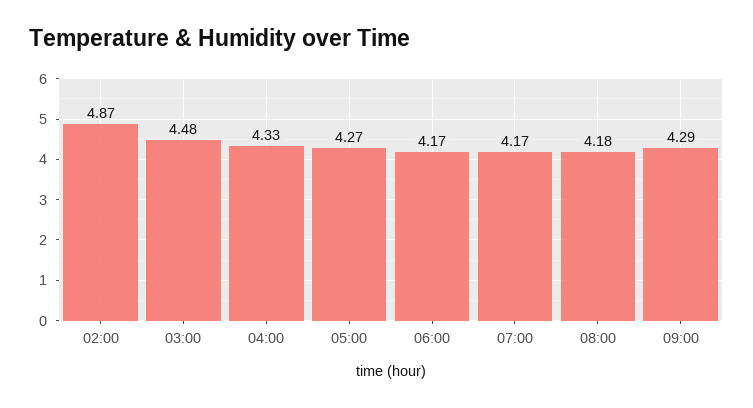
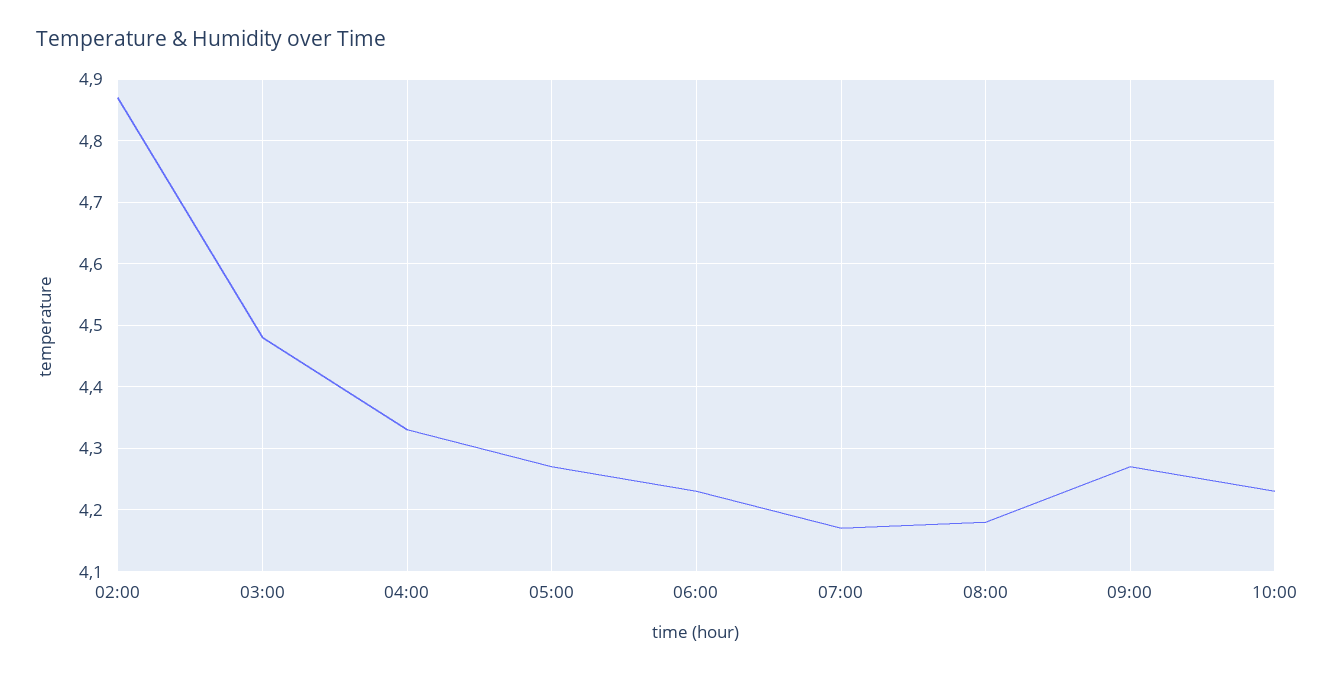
06:00: 4.17 -> 4.23
09:00: 4.29 -> 4.27
10:00: none -> 4.23

